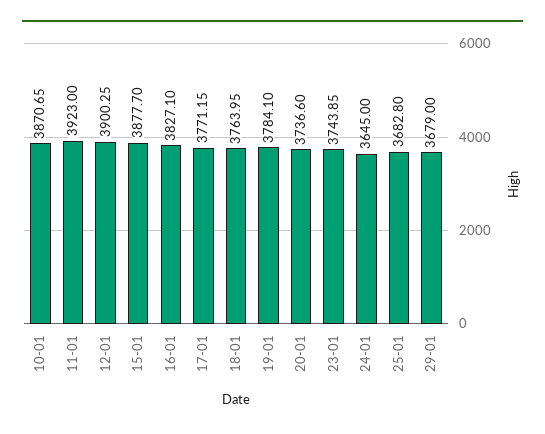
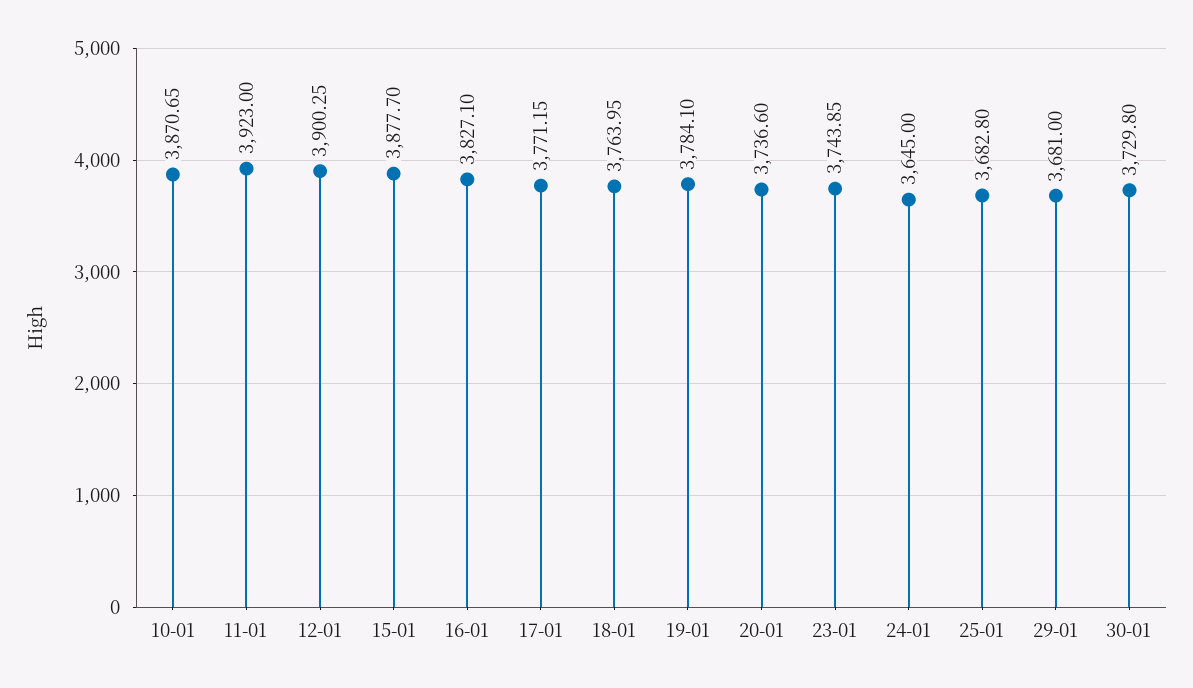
29-01: 3679 -> 3681
30-01: none -> 3729.8

